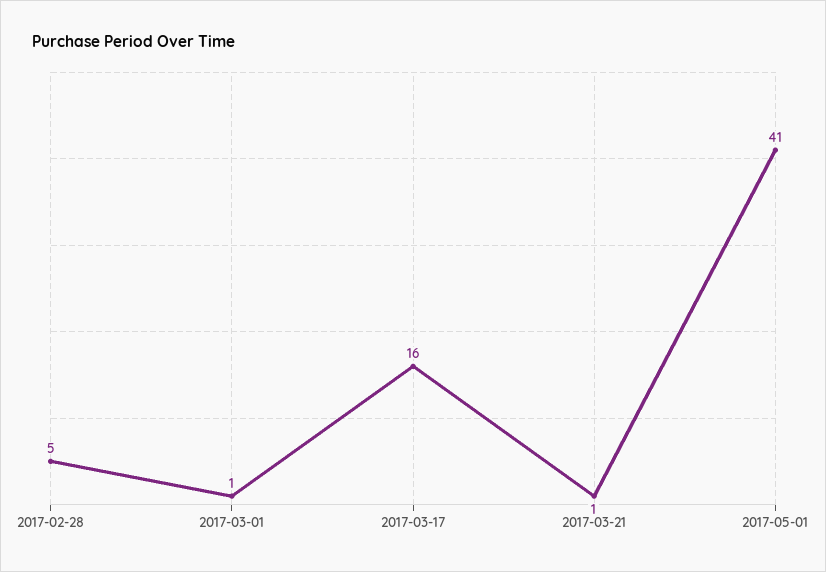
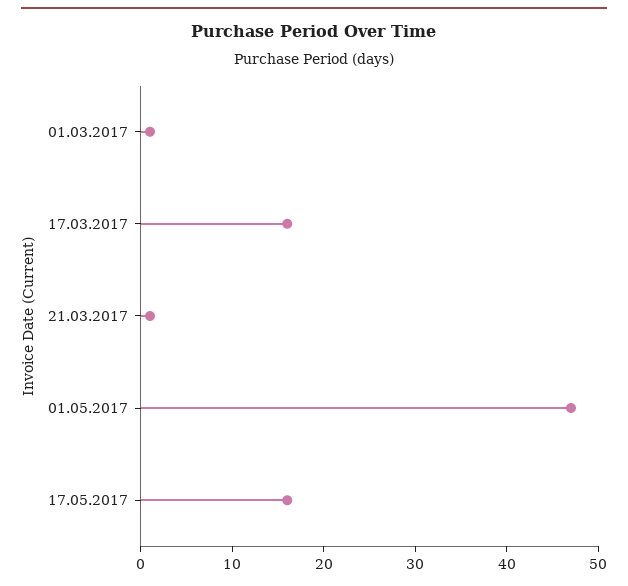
2017-02-28: 5 -> none
2017-05-01: 41 -> 47
17.05.2017: none -> 16

